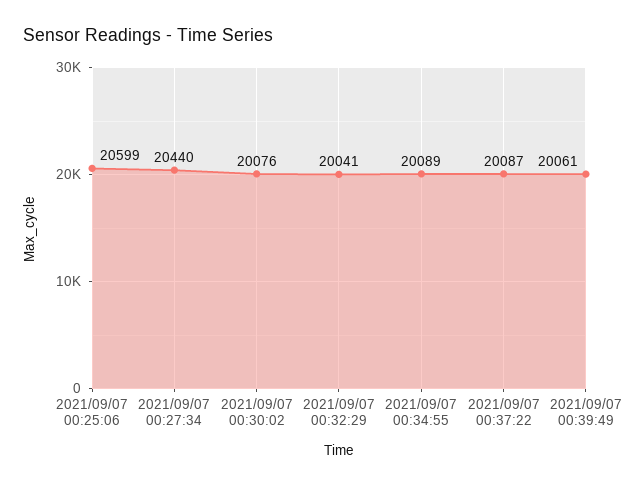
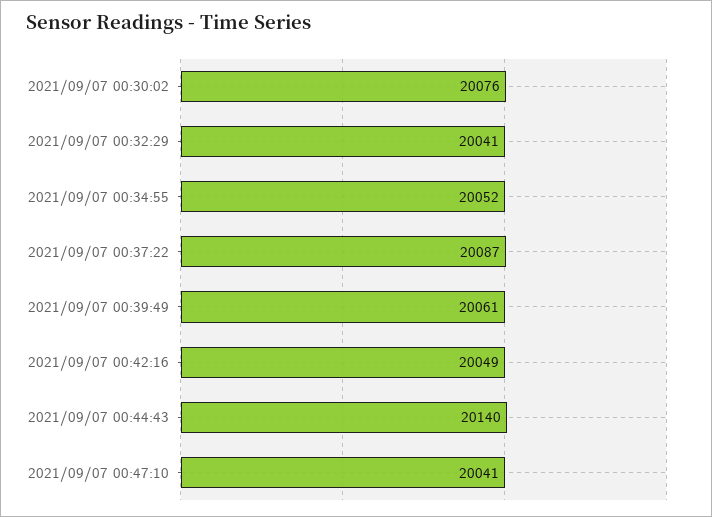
2021/09/07 00:25:06: 20599 -> none
2021/09/07 00:27:34: 20440 -> none
2021/09/07 00:34:55: 20089 -> 20052
2021/09/07 00:42:16: none -> 20049
2021/09/07 00:44:43: none -> 20140
2021/09/07 00:47:10: none -> 20041

